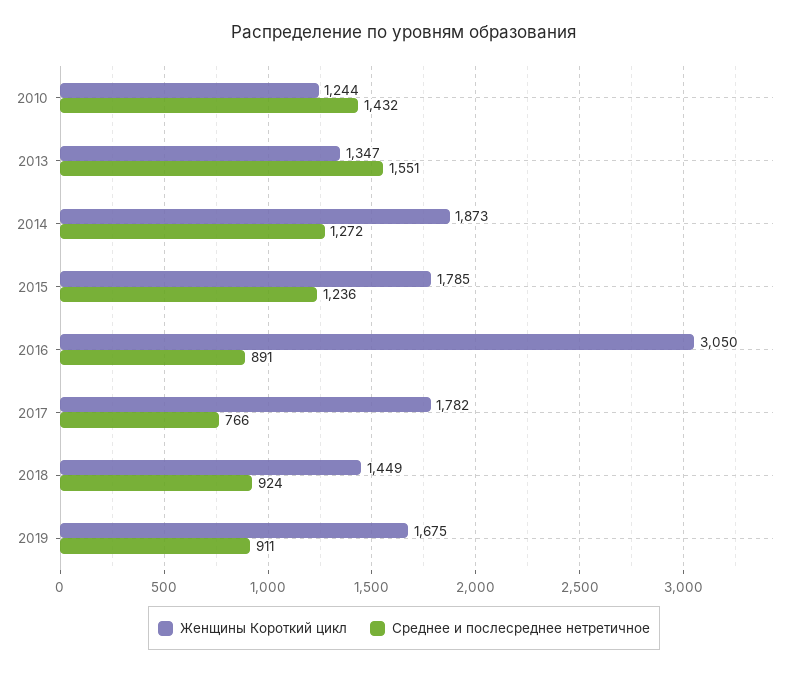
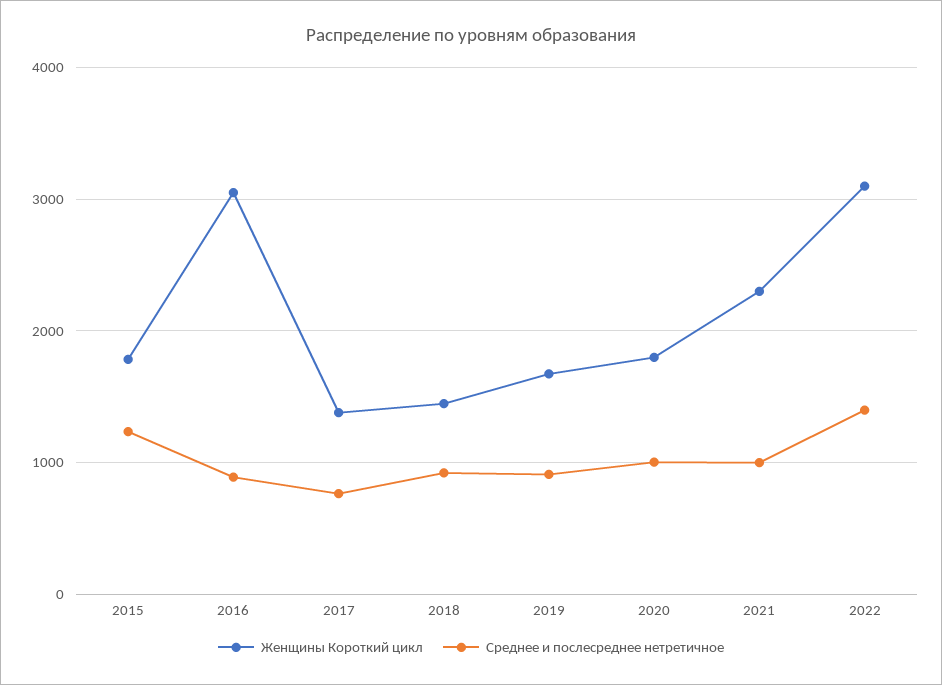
Женщины Короткий цикл, 2010: 1244 -> none
Среднее и послесреднее нетретичное, 2010: 1432 -> none
Женщины Короткий цикл, 2013: 1347 -> none
Среднее и послесреднее нетретичное, 2013: 1551 -> none
Женщины Короткий цикл, 2014: 1873 -> none
Среднее и послесреднее нетретичное, 2014: 1272 -> none
Женщины Короткий цикл, 2017: 1782 -> 1400
Женщины Короткий цикл, 2020: none -> 1800
Среднее и послесреднее нетретичное, 2020: none -> 1000
Женщины Короткий цикл, 2021: none -> 2300
Среднее и послесреднее нетретичное, 2021: none -> 1000
Женщины Короткий цикл, 2022: none -> 3100
Среднее и послесреднее нетретичное, 2022: none -> 1400

